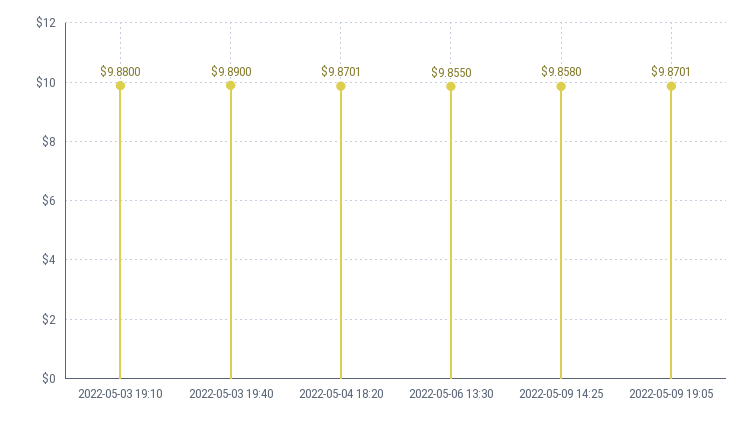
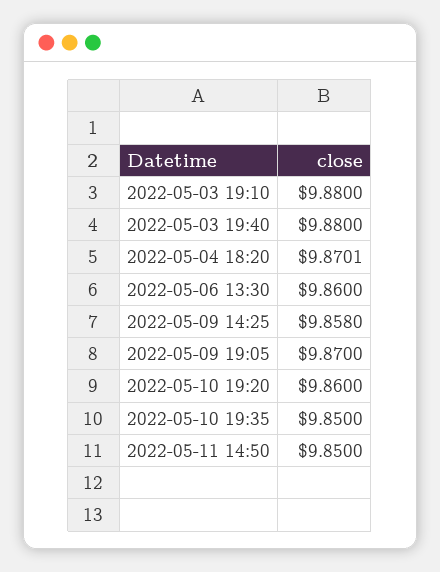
2022-05-03 19:40: 9.89 -> 9.88
2022-05-06 13:30: 9.855 -> 9.86
2022-05-09 19:05: 9.8701 -> 9.87
2022-05-10 19:20: none -> 9.86
2022-05-10 19:35: none -> 9.85
2022-05-11 14:50: none -> 9.85

